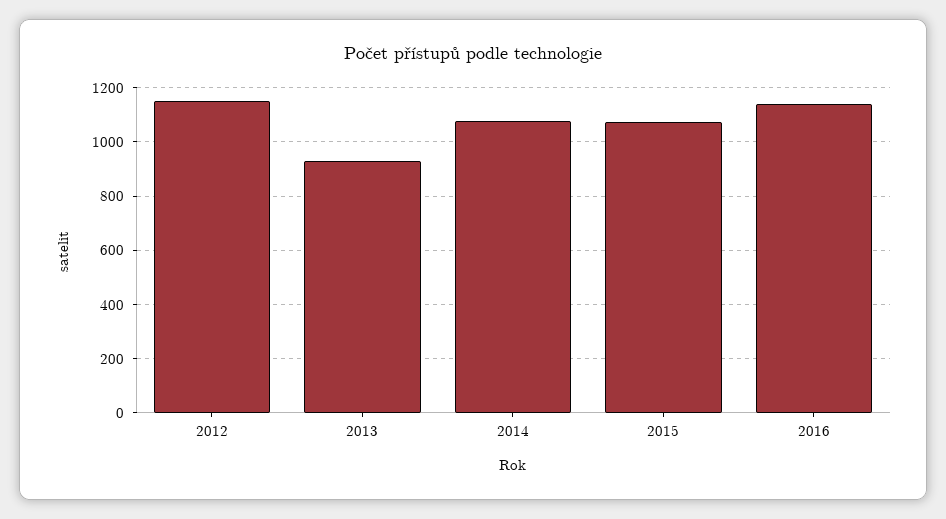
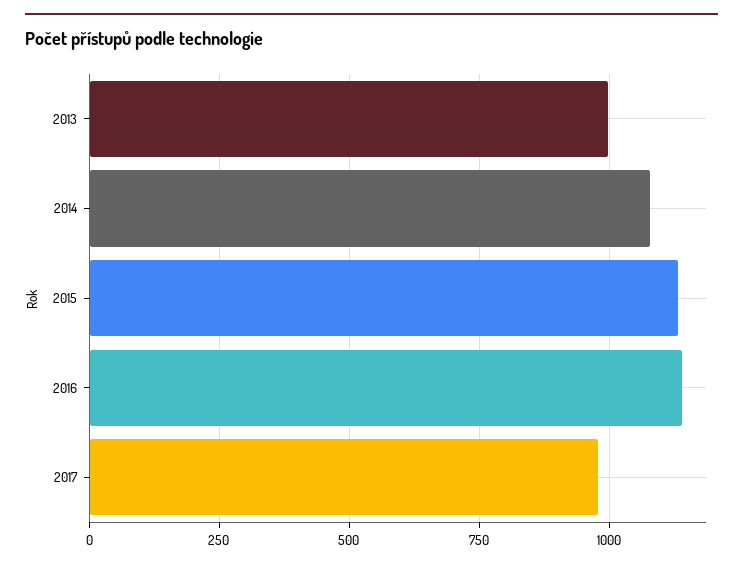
2012: 1150 -> none
2013: 925 -> 1000
2015: 1075 -> 1125
2017: none -> 975

